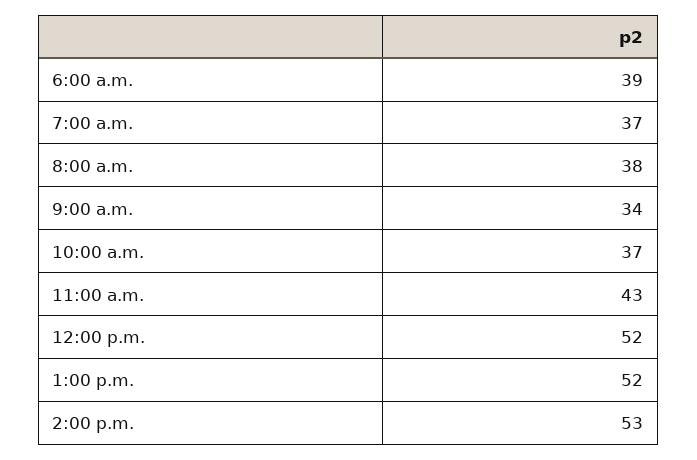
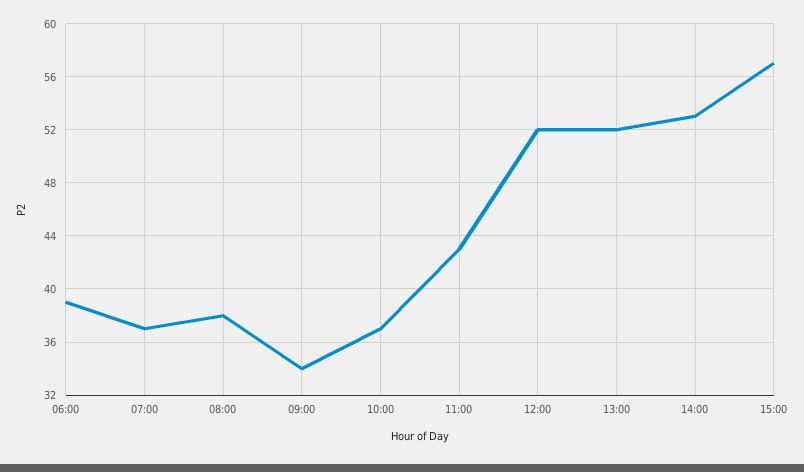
15:00: none -> 57

